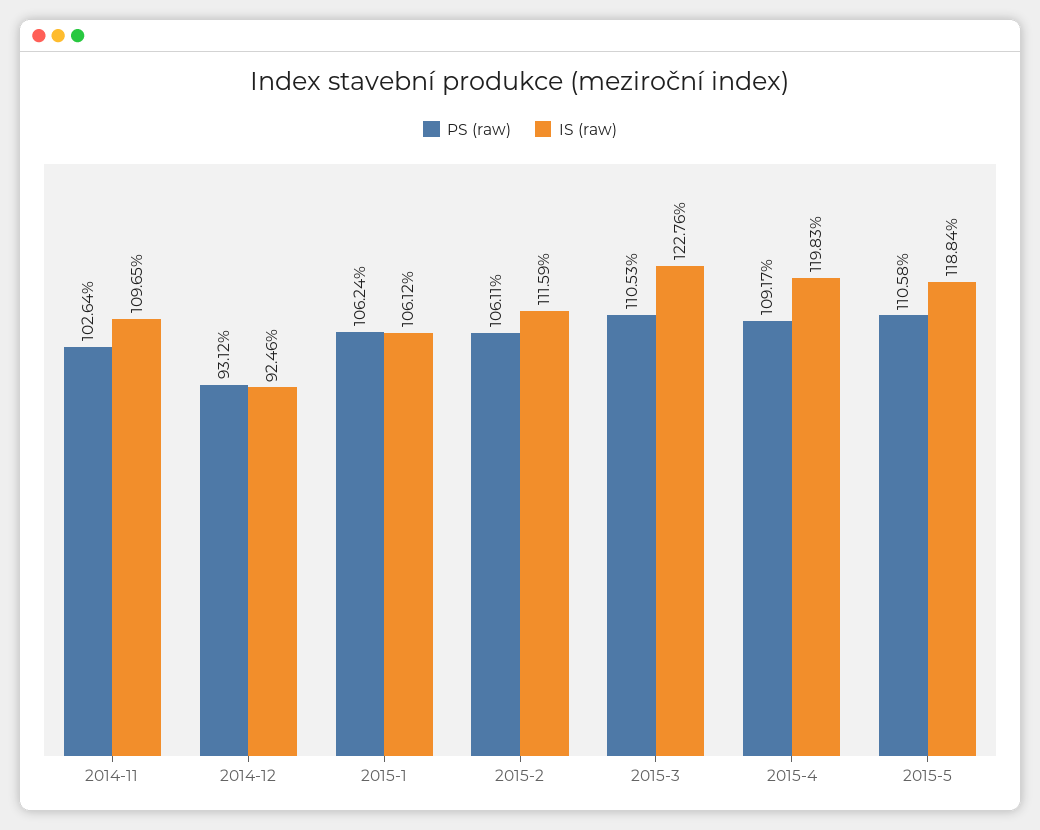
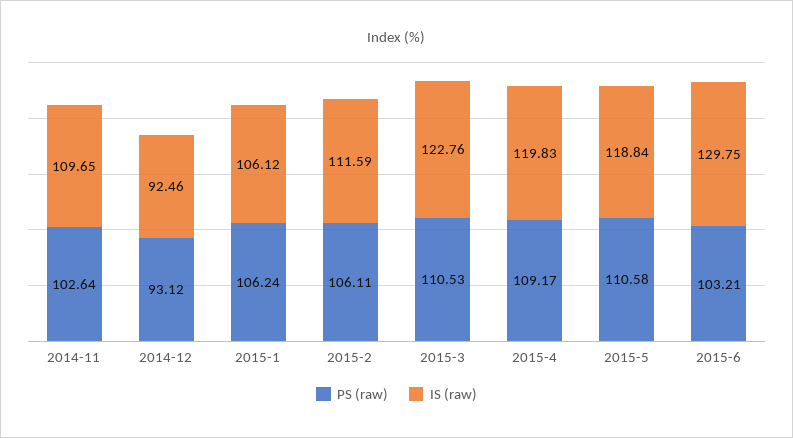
PS (raw), 2015-6: none -> 103.21
IS (raw), 2015-6: none -> 129.75

